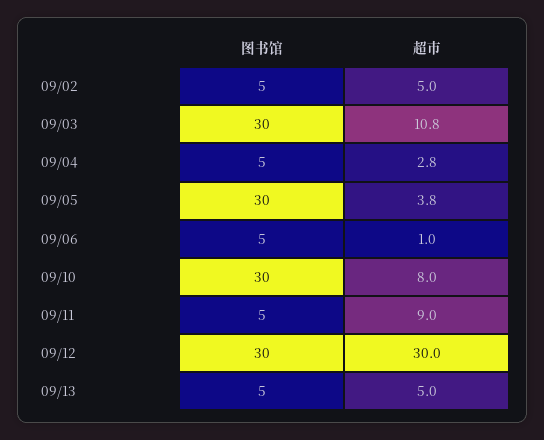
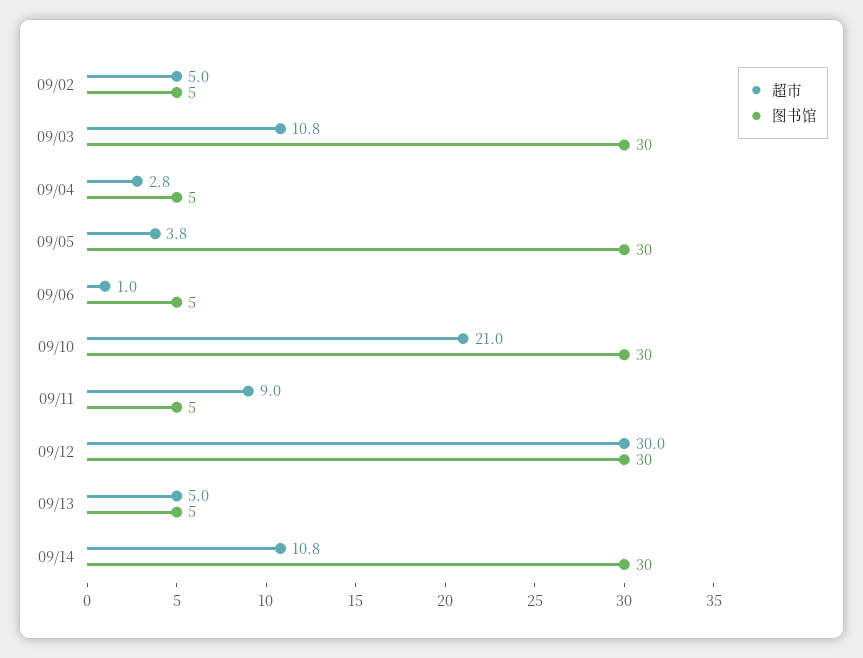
超市, 09/10: 8 -> 21
超市, 09/14: none -> 10.8
图书馆, 09/14: none -> 30

